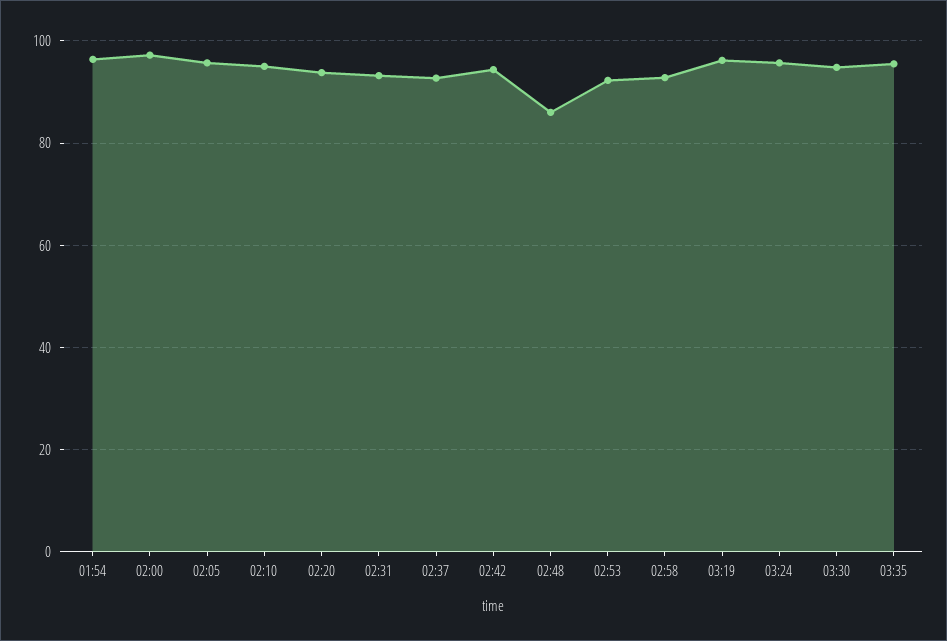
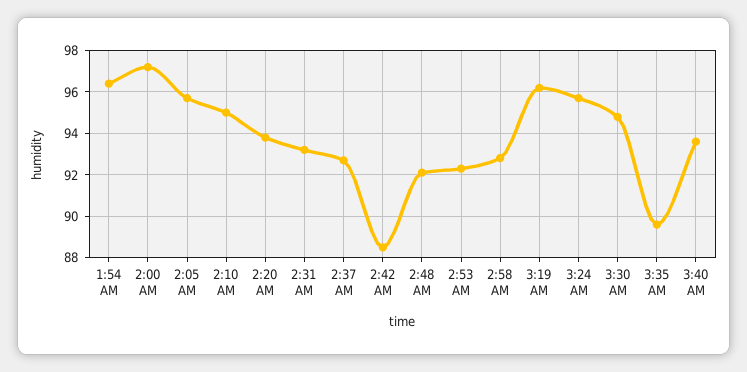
02:42: 94 -> 88.5
02:48: 86 -> 92
03:35: 96 -> 89.5
3:40 AM: none -> 93.5

